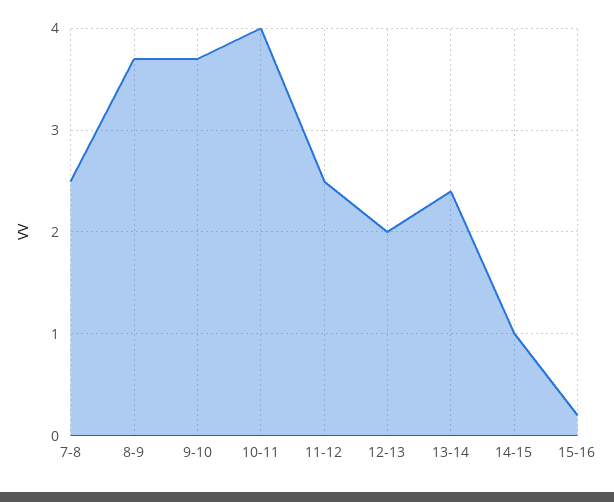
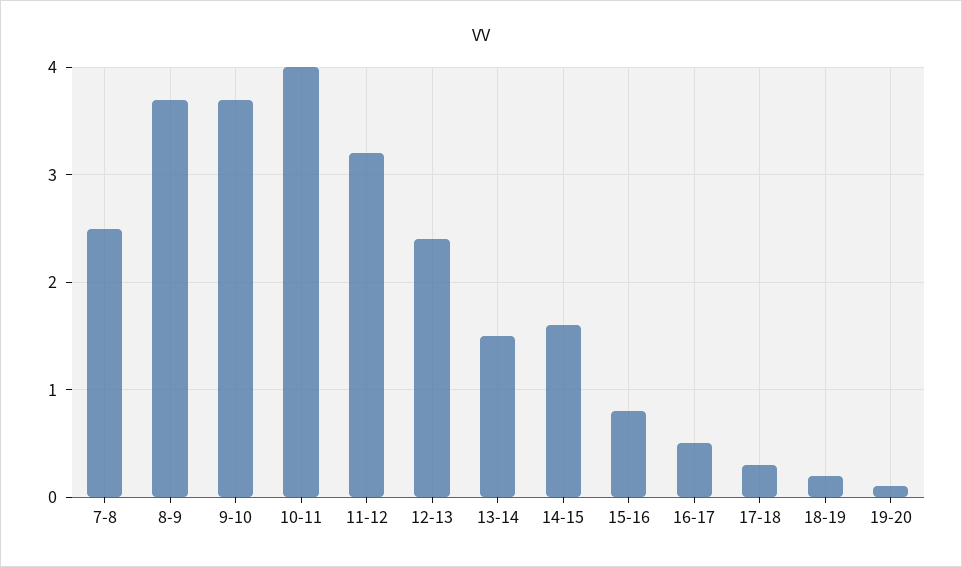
11-12: 2.5 -> 3.2
12-13: 2 -> 2.4
13-14: 2.4 -> 1.5
14-15: 1 -> 1.6
15-16: 0.2 -> 0.8
16-17: none -> 0.5
17-18: none -> 0.3
18-19: none -> 0.2
19-20: none -> 0.1

